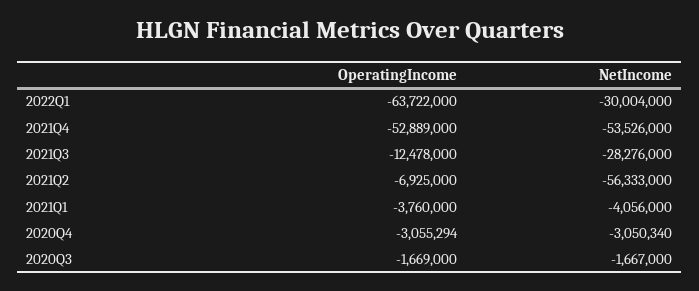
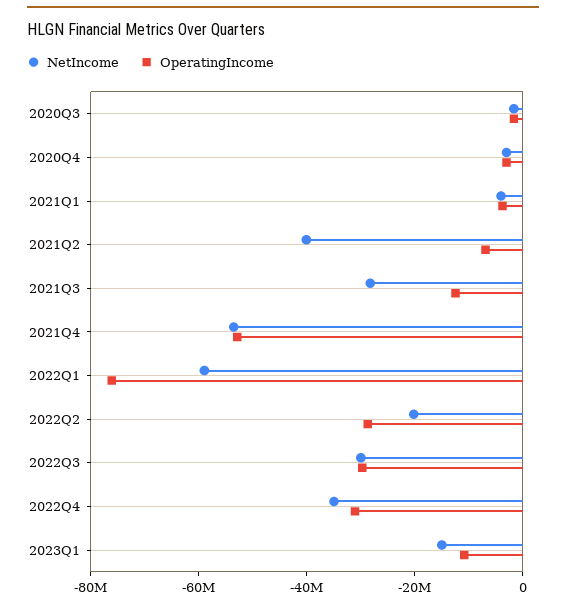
OperatingIncome, 2022Q1: -63722000 -> -75000000
NetIncome, 2022Q1: -30004000 -> -60000000
NetIncome, 2021Q2: -56333000 -> -40000000
NetIncome, 2022Q2: none -> -20000000
OperatingIncome, 2022Q2: none -> -30000000
NetIncome, 2022Q3: none -> -30000000
OperatingIncome, 2022Q3: none -> -30000000
NetIncome, 2022Q4: none -> -35000000
OperatingIncome, 2022Q4: none -> -30000000
NetIncome, 2023Q1: none -> -15000000
OperatingIncome, 2023Q1: none -> -10000000

